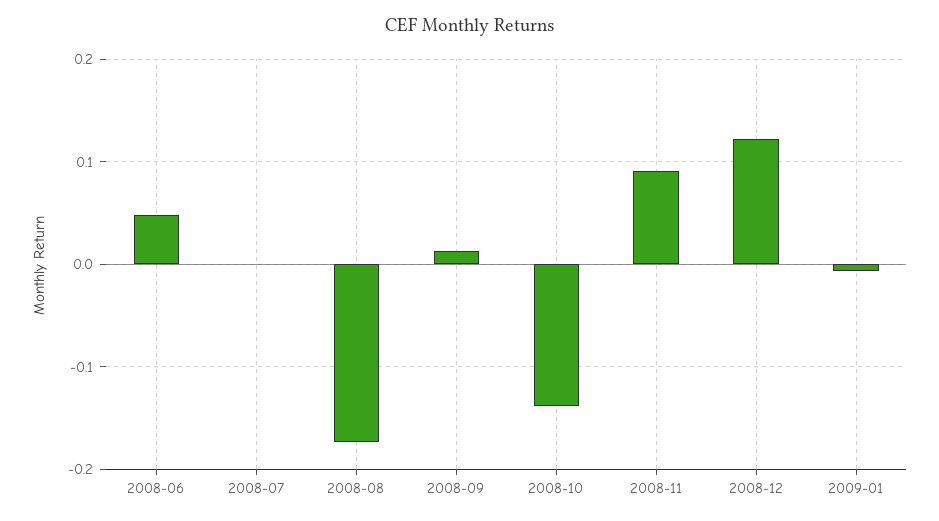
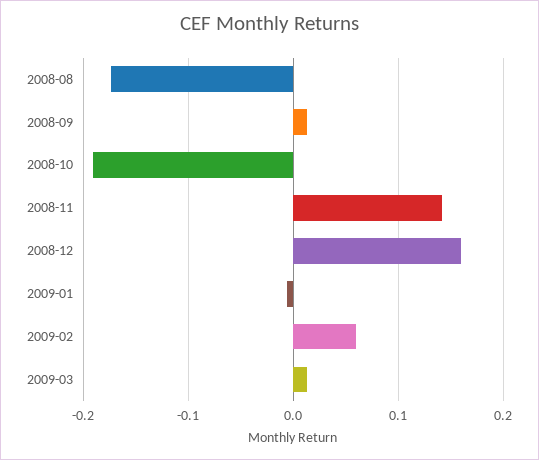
2008-06: 0.05 -> none
2008-07: 0 -> none
2008-10: -0.14 -> -0.19
2008-11: 0.09 -> 0.14
2008-12: 0.12 -> 0.16
2009-02: none -> 0.06
2009-03: none -> 0.01

